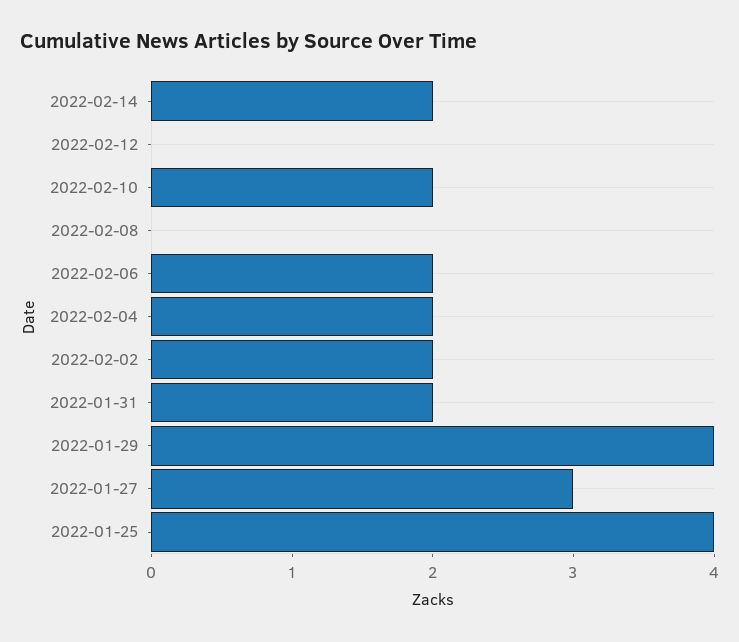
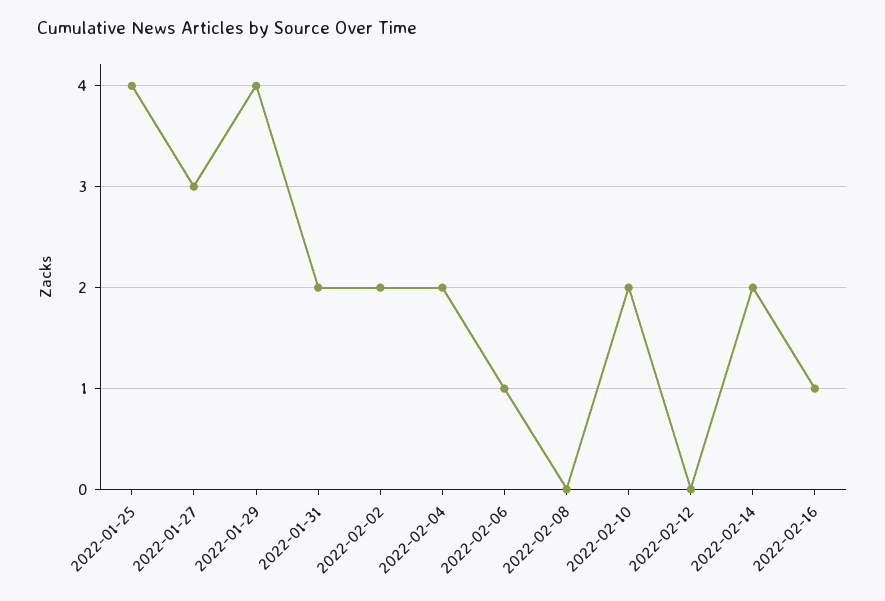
2022-02-06: 2 -> 1
2022-02-16: none -> 1

